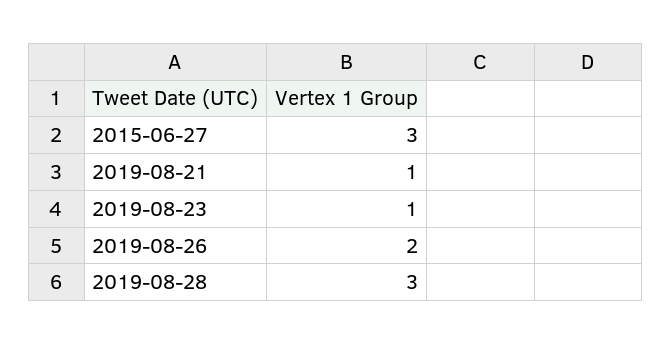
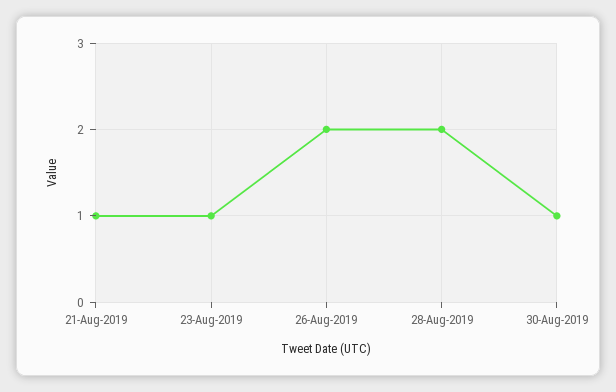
2015-06-27: 3 -> none
2019-08-28: 3 -> 2
30-Aug-2019: none -> 1

